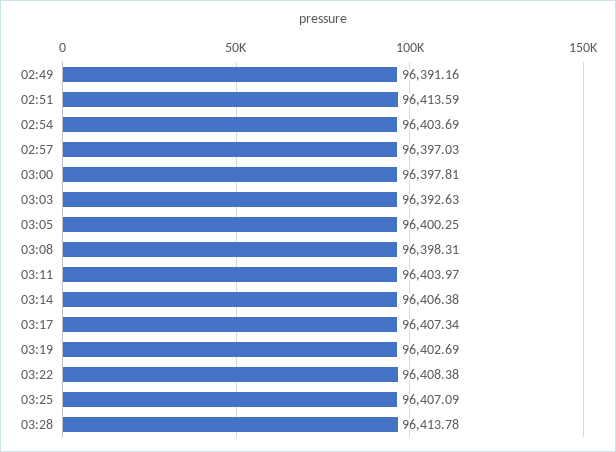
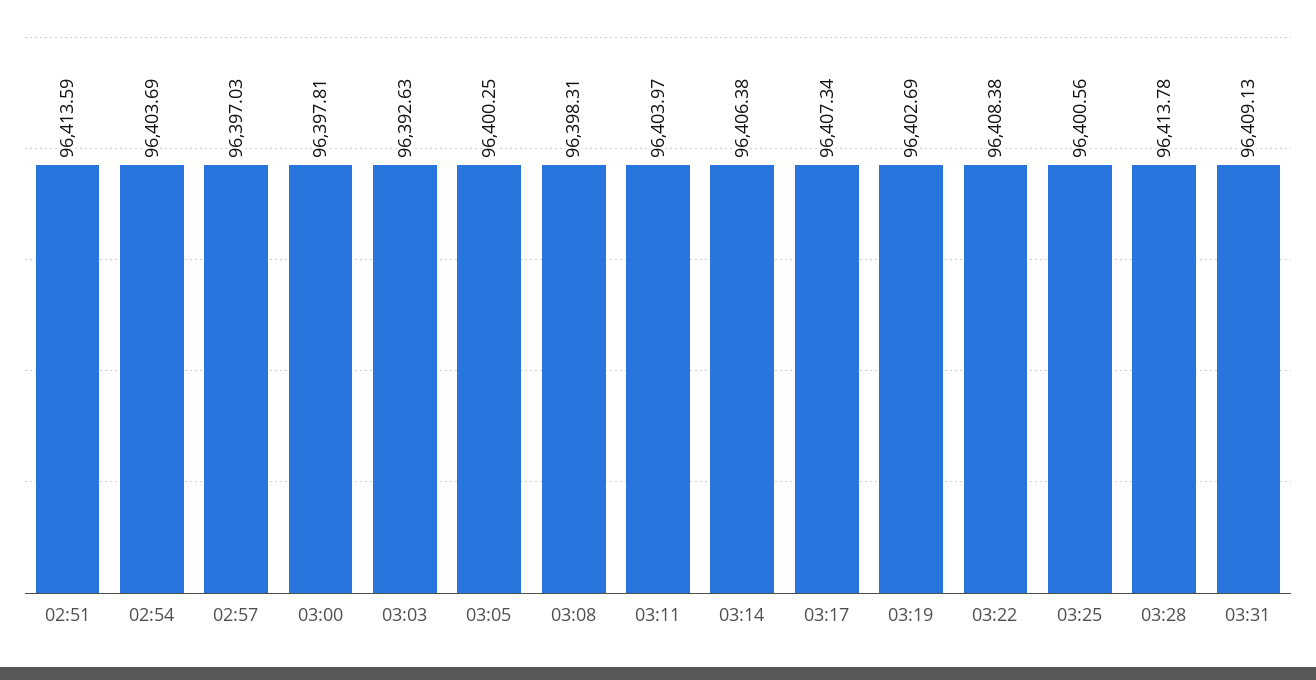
02:49: 96391.16 -> none
03:25: 96407.09 -> 96400.56
03:31: none -> 96409.13

